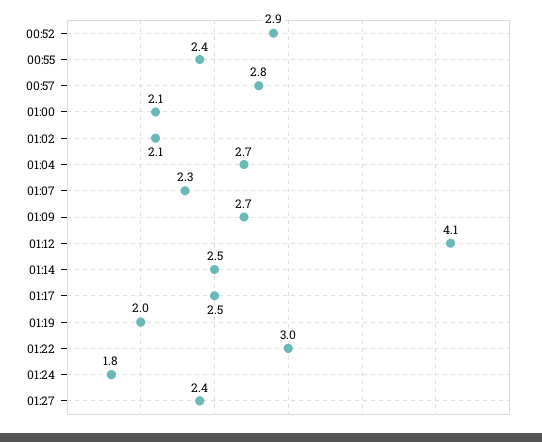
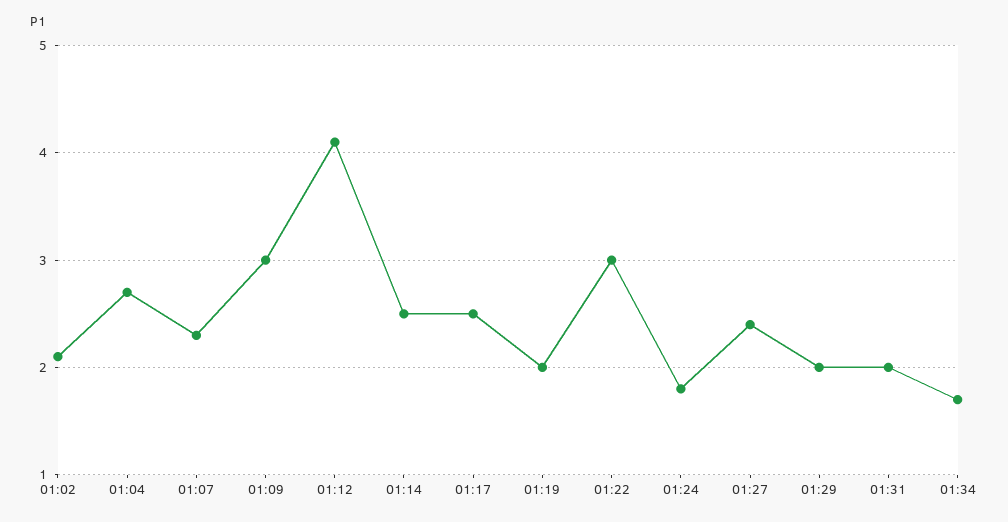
00:52: 2.9 -> none
00:55: 2.4 -> none
00:57: 2.8 -> none
01:00: 2.1 -> none
01:09: 2.7 -> 3
01:29: none -> 2
01:31: none -> 2
01:34: none -> 1.7

